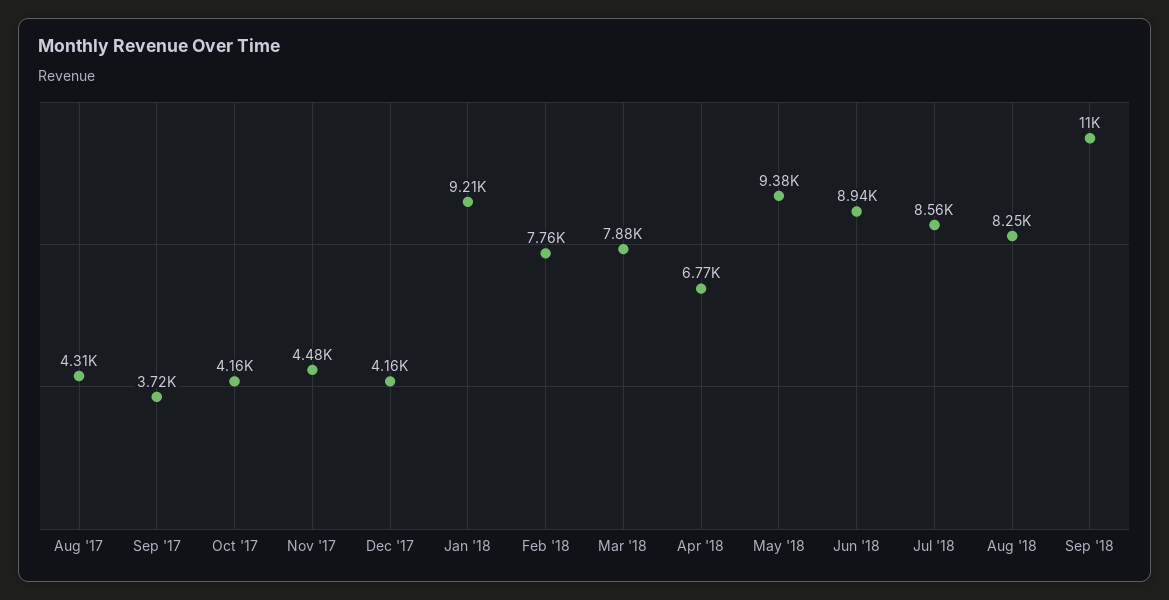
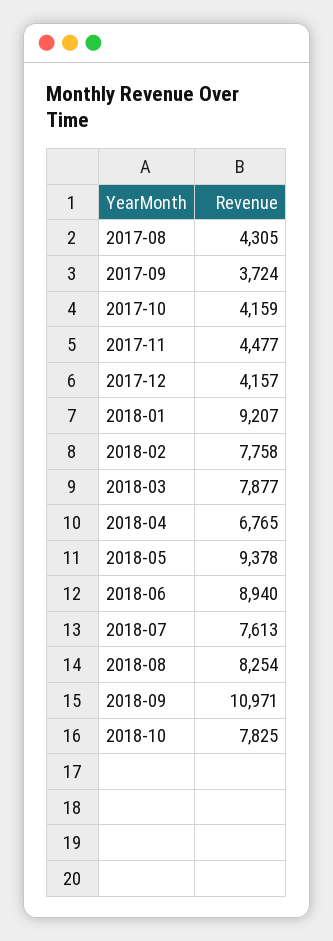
Jul '18: 8560 -> 7613
2018-10: none -> 7825

